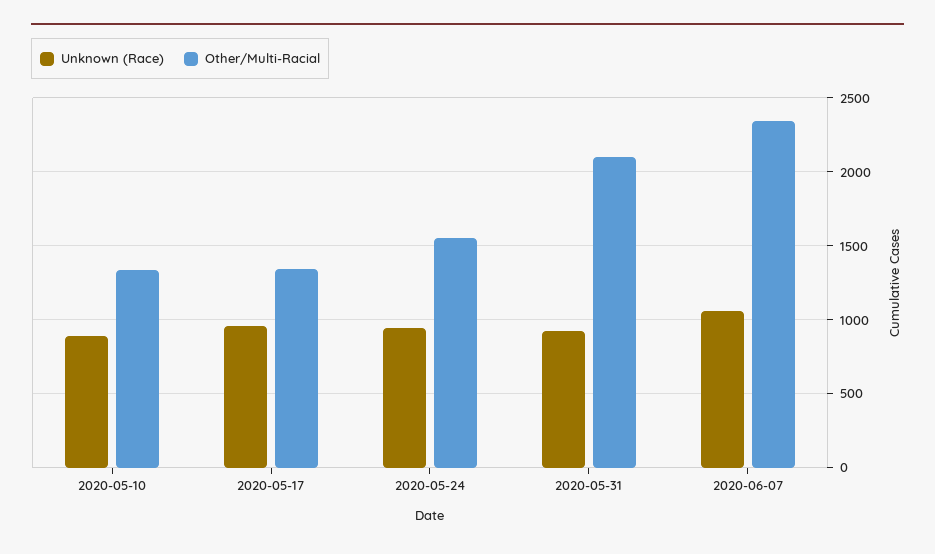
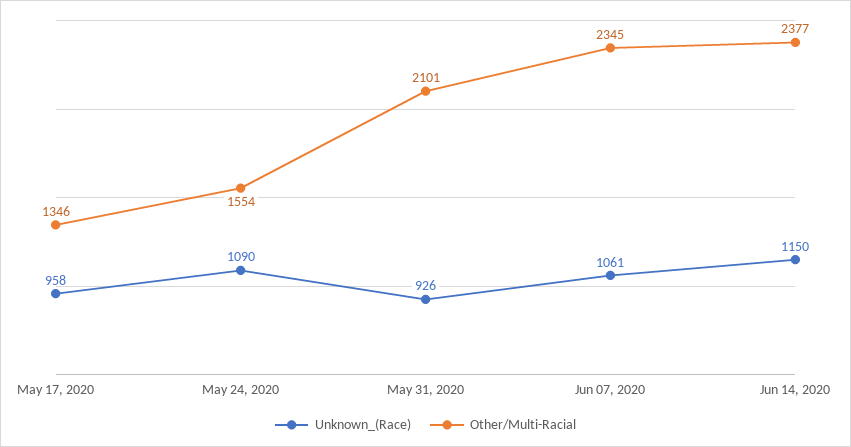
Unknown (Race), 2020-05-10: 900 -> none
Other/Multi-Racial, 2020-05-10: 1350 -> none
Unknown (Race), 2020-05-24: 950 -> 1090
Unknown (Race), Jun 14, 2020: none -> 1150
Other/Multi-Racial, Jun 14, 2020: none -> 2377

